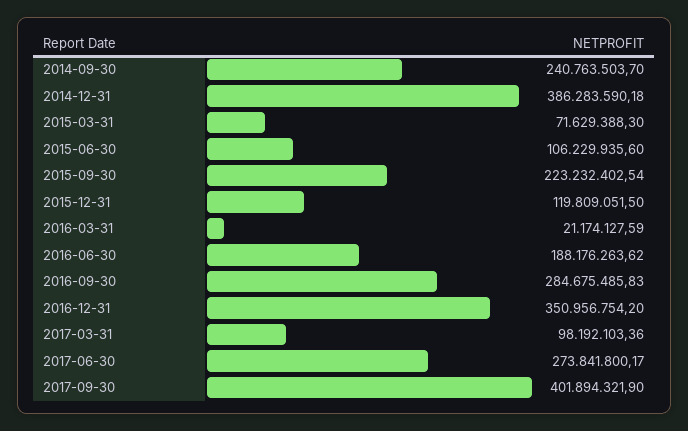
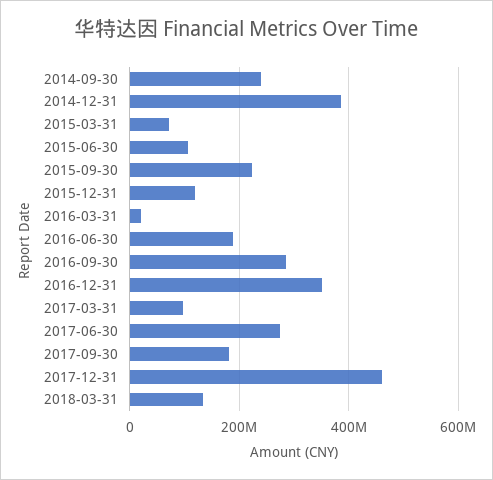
2017-09-30: 401894321.9 -> 180000000
2017-12-31: none -> 460000000
2018-03-31: none -> 140000000

